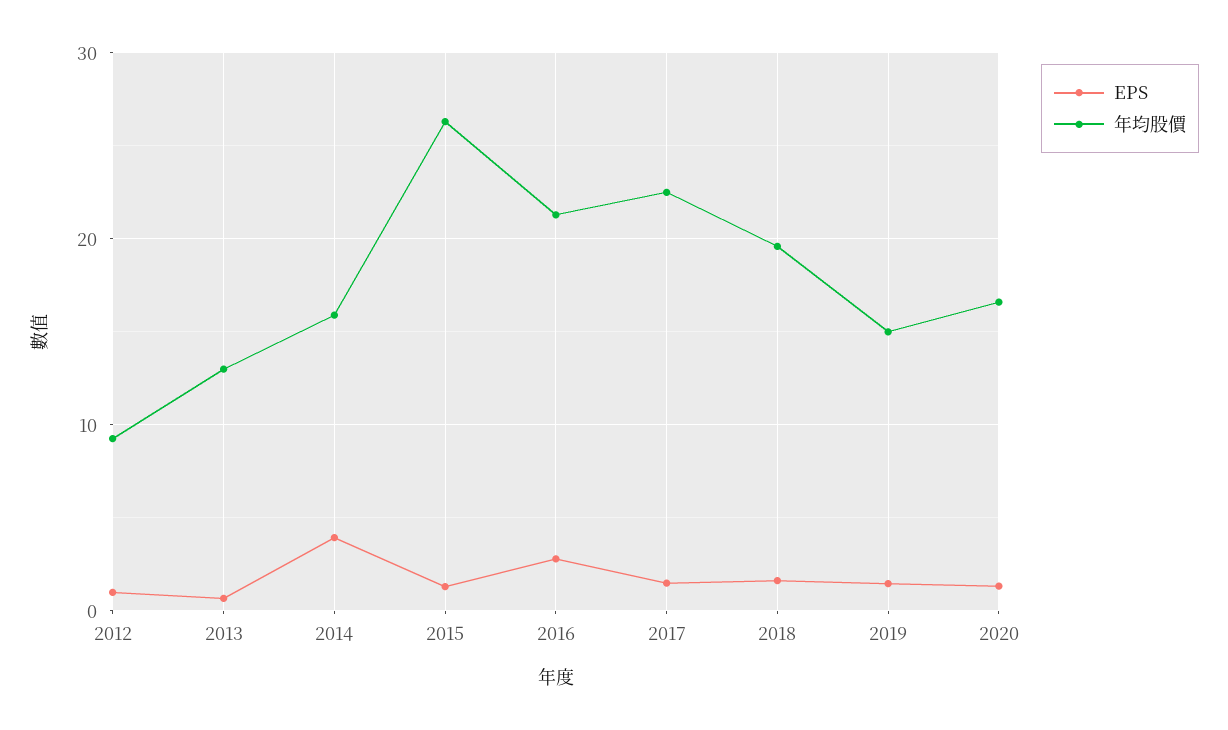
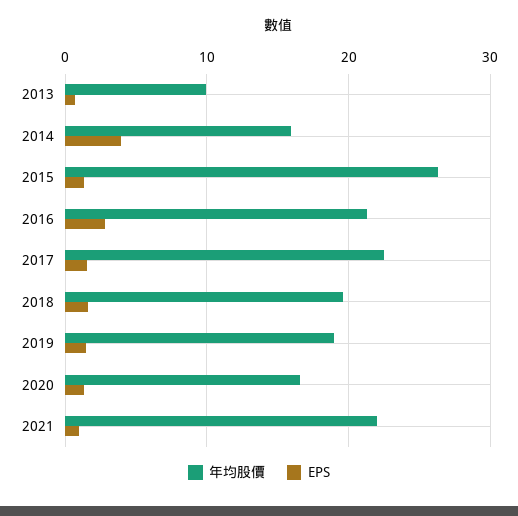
EPS, 2012: 1 -> none
年均股價, 2012: 9 -> none
年均股價, 2013: 13 -> 10
年均股價, 2019: 15 -> 19
年均股價, 2021: none -> 22
EPS, 2021: none -> 1

